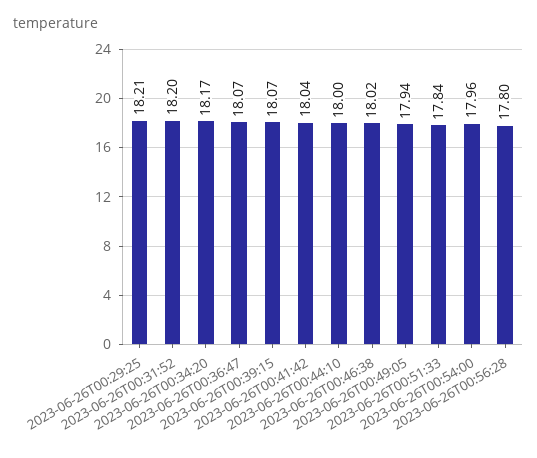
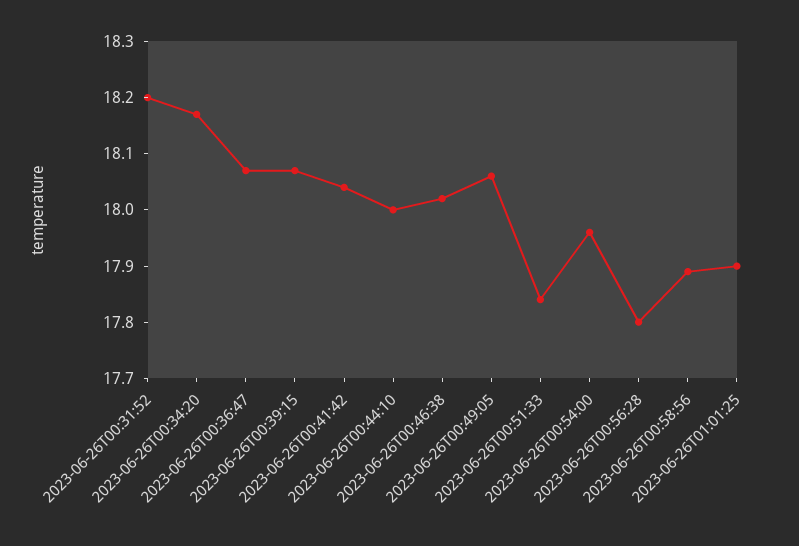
2023-06-26T00:29:25: 18.21 -> none
2023-06-26T00:49:05: 17.94 -> 18.05
2023-06-26T00:58:56: none -> 17.9
2023-06-26T01:01:25: none -> 17.9

